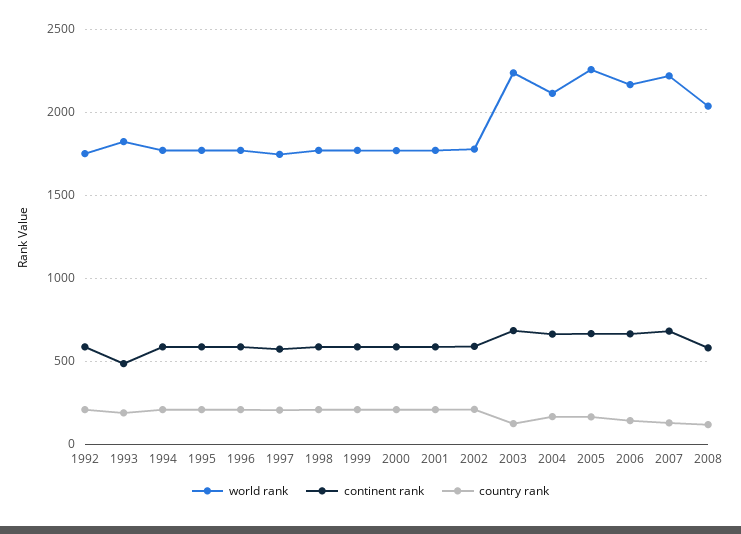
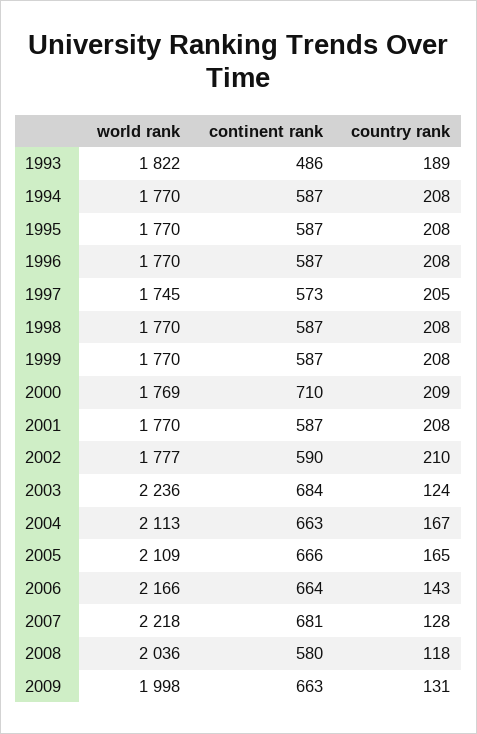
world rank, 1992: 1750 -> none
continent rank, 1992: 600 -> none
country rank, 1992: 200 -> none
continent rank, 2000: 600 -> 710
world rank, 2005: 2250 -> 2109
world rank, 2009: none -> 1998
continent rank, 2009: none -> 663
country rank, 2009: none -> 131

